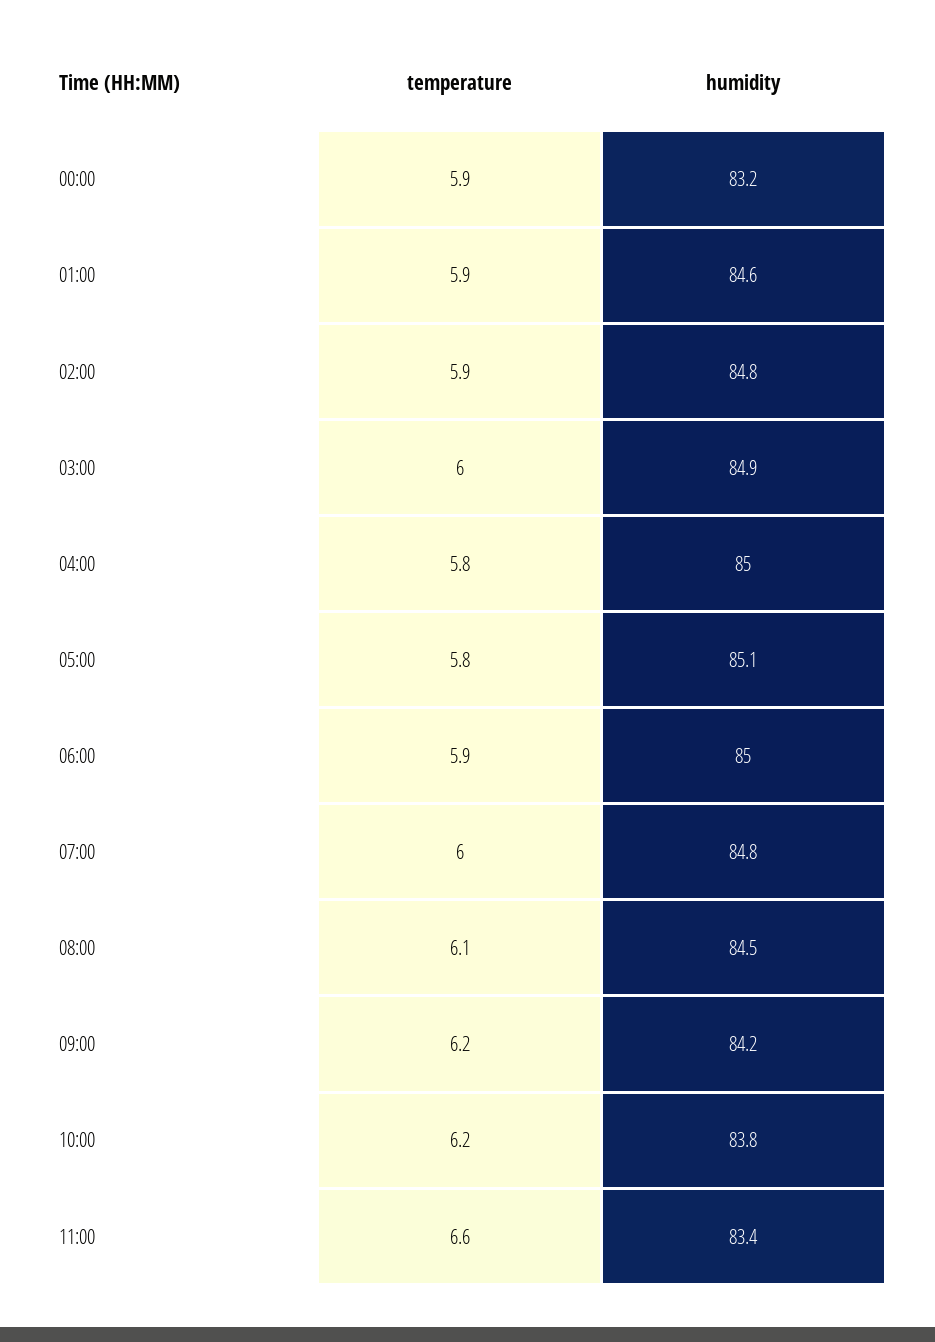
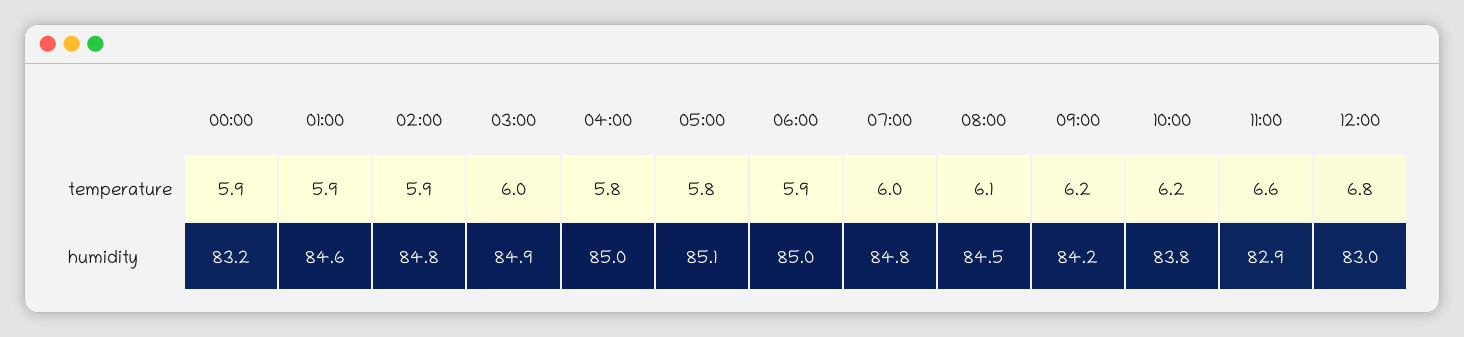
humidity, 11:00: 83.4 -> 82.9
temperature, 12:00: none -> 6.8
humidity, 12:00: none -> 83

